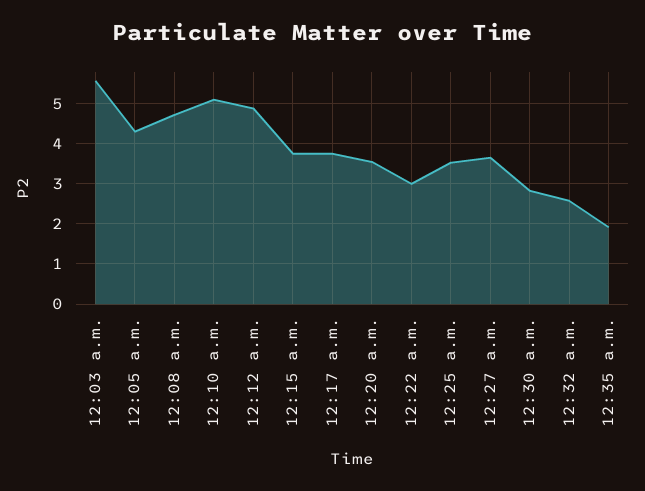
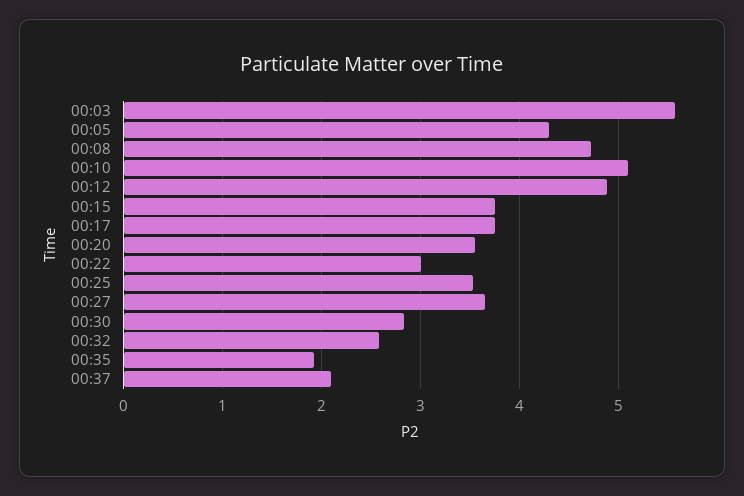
00:37: none -> 2.1

